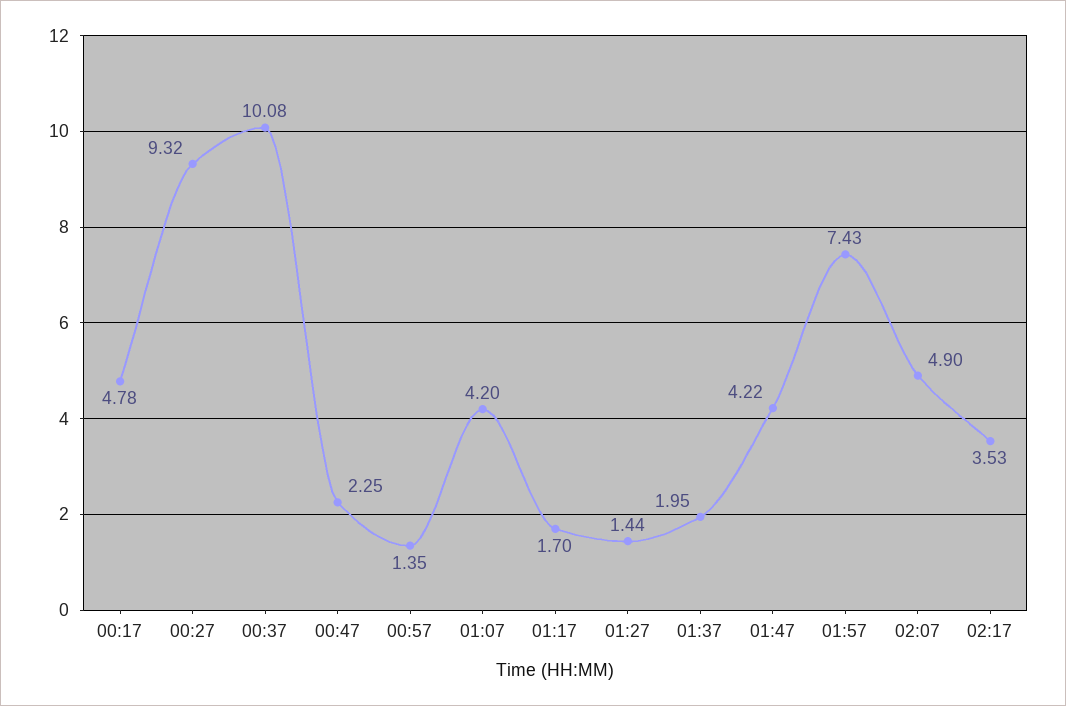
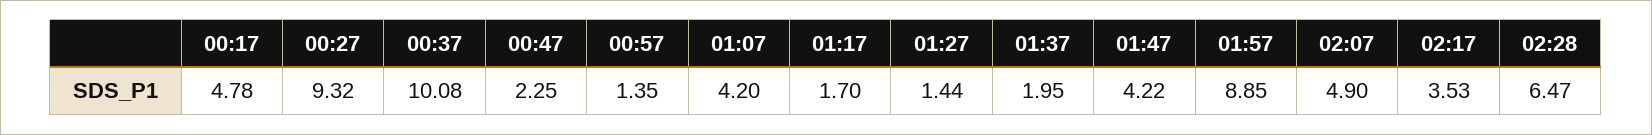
01:57: 7.43 -> 8.85
02:28: none -> 6.47

